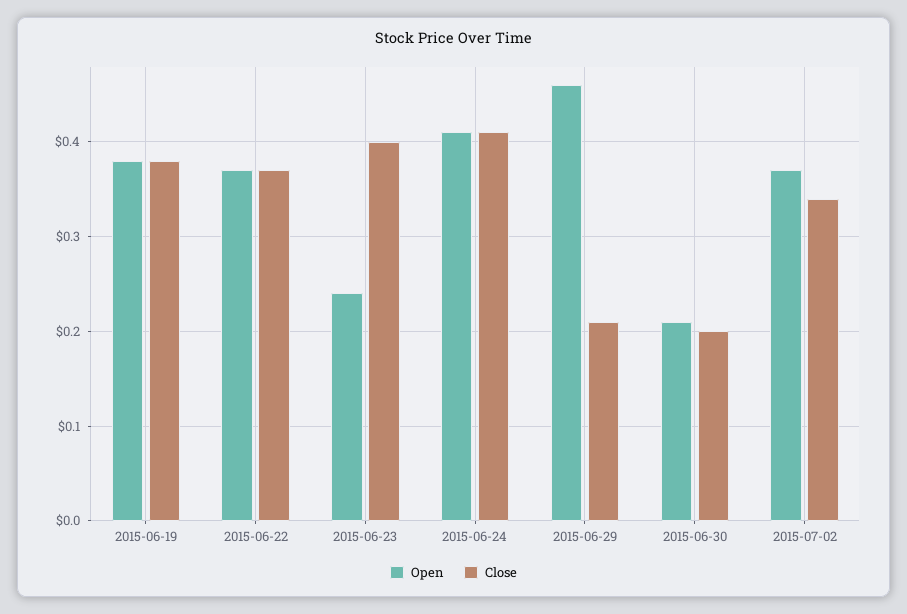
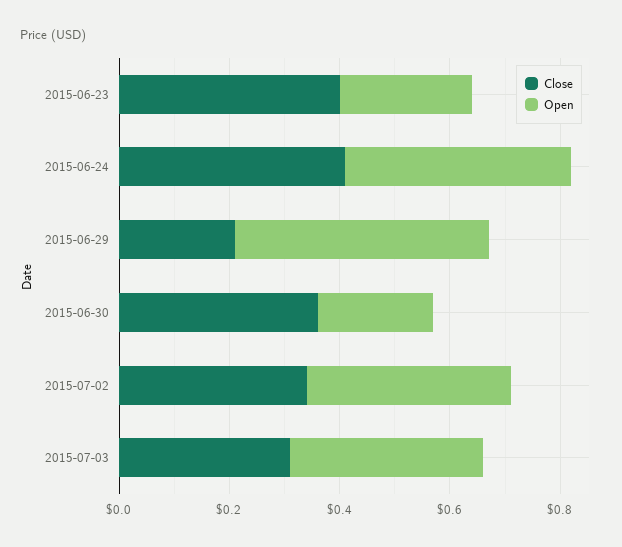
Open, 2015-06-19: 0.38 -> none
Close, 2015-06-19: 0.38 -> none
Open, 2015-06-22: 0.37 -> none
Close, 2015-06-22: 0.37 -> none
Close, 2015-06-30: 0.2 -> 0.35
Close, 2015-07-03: none -> 0.3
Open, 2015-07-03: none -> 0.35

